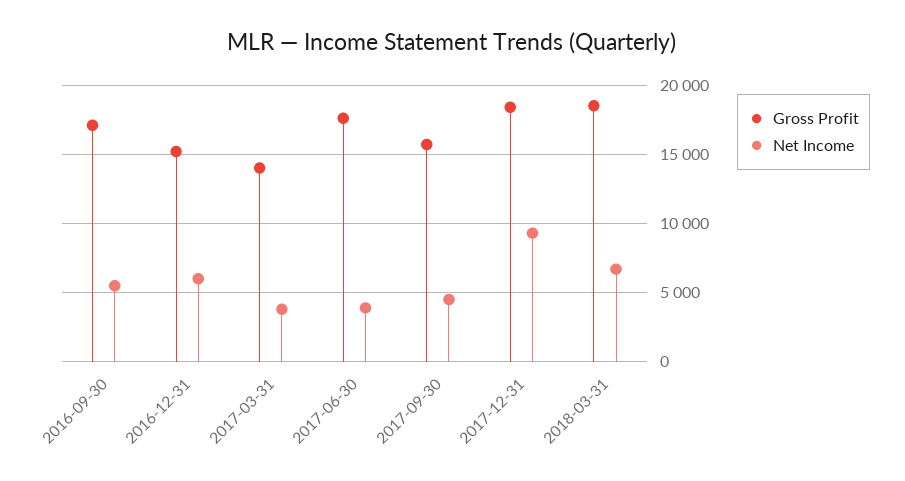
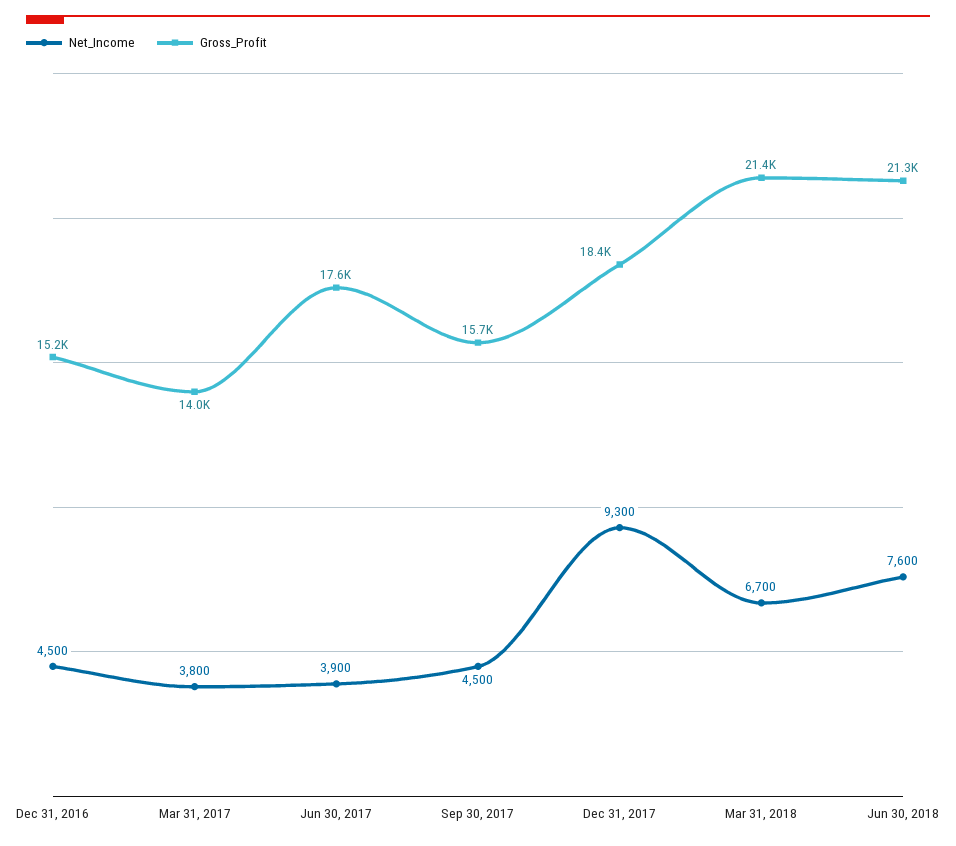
Gross Profit, 2016-09-30: 17000 -> none
Net Income, 2016-09-30: 5500 -> none
Net Income, 2016-12-31: 6000 -> 4500
Gross Profit, 2018-03-31: 18500 -> 21400
Net Income, Jun 30, 2018: none -> 7600
Gross Profit, Jun 30, 2018: none -> 21300

